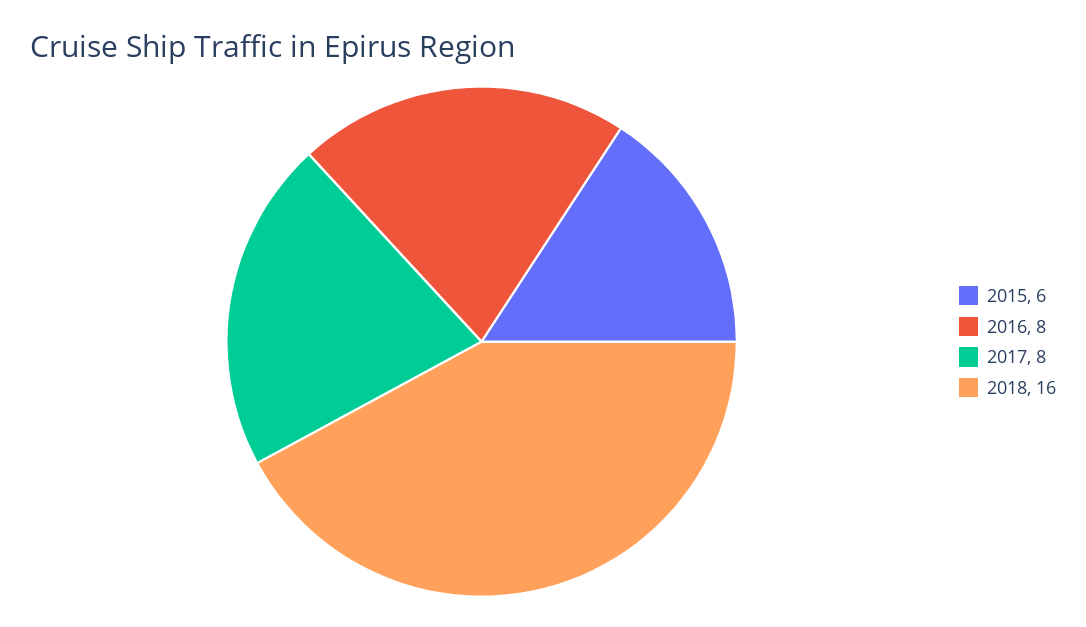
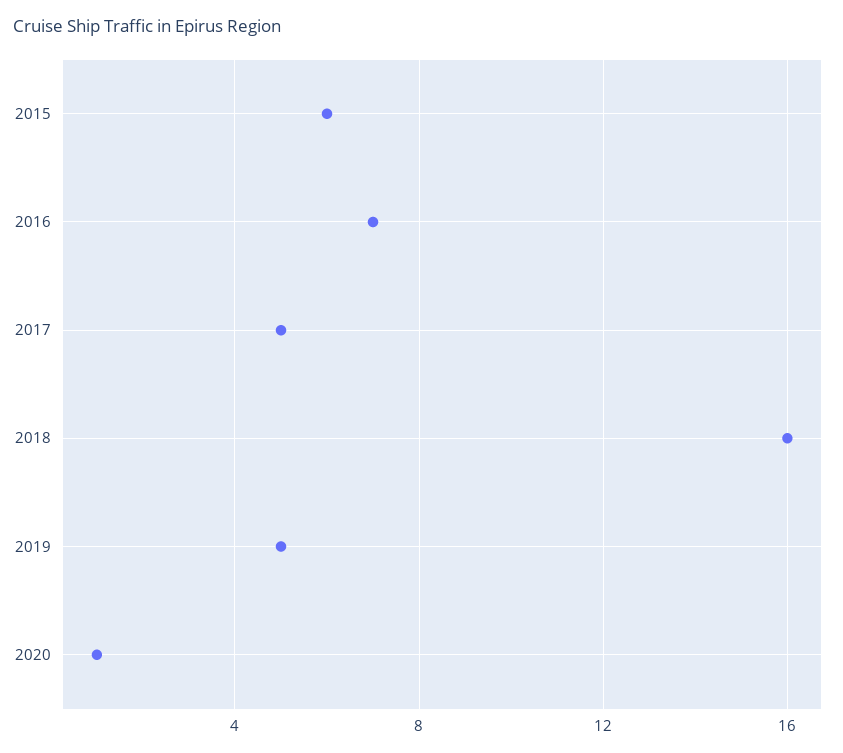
2016: 8 -> 7
2017: 8 -> 5
2019: none -> 5
2020: none -> 1

